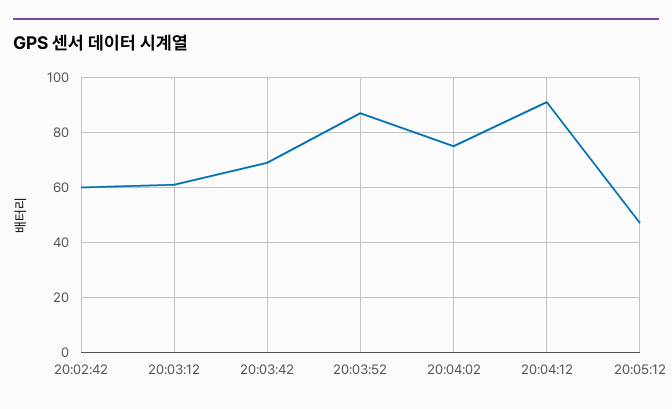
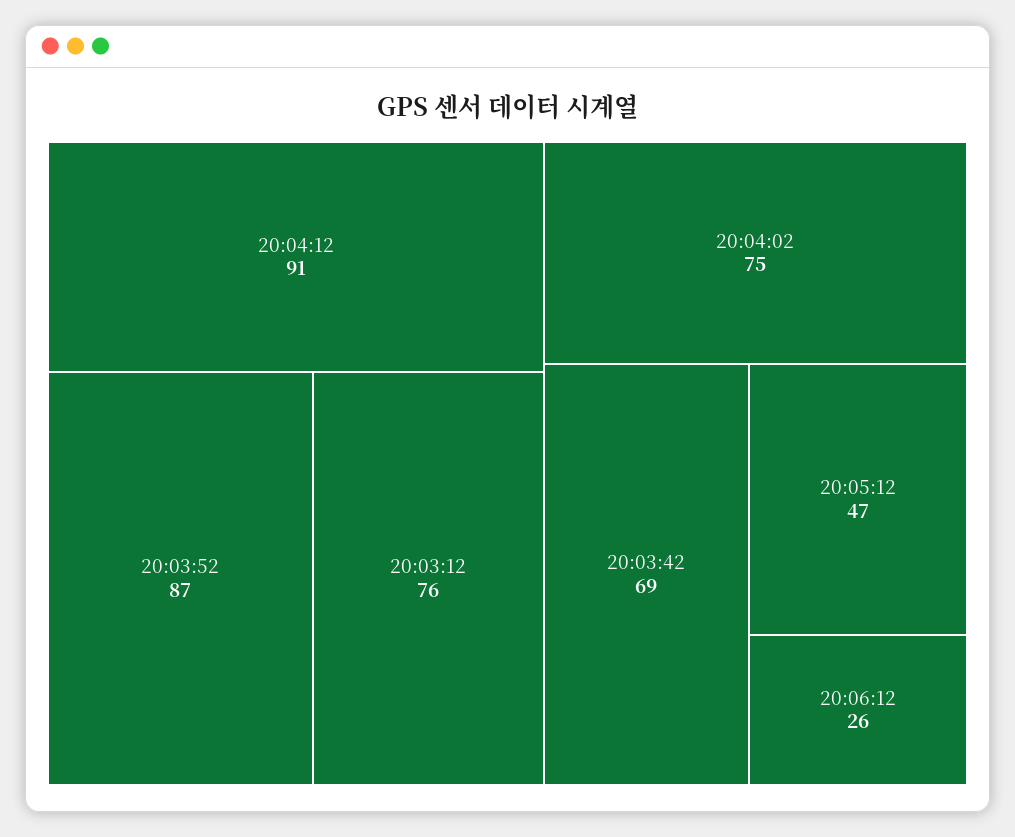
20:02:42: 60 -> none
20:03:12: 60 -> 76
20:06:12: none -> 26

